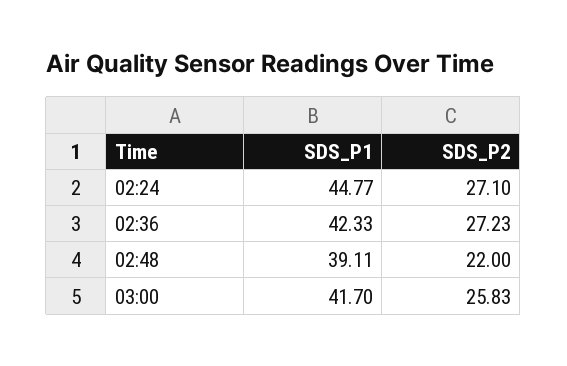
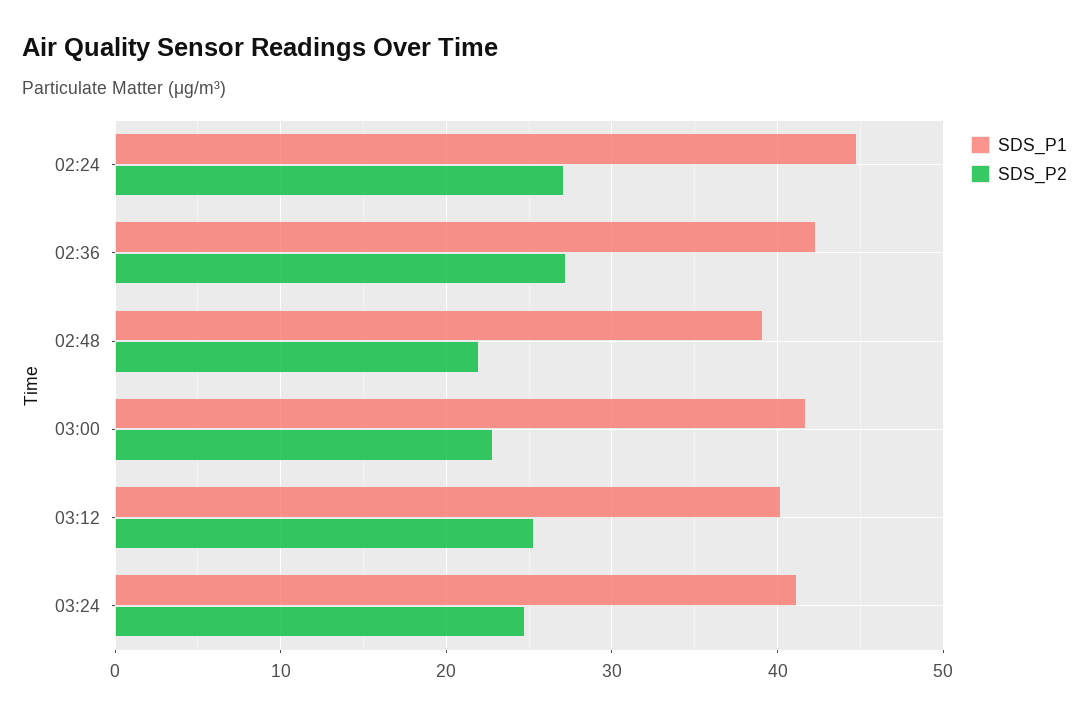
SDS_P2, 03:00: 25.83 -> 23
SDS_P1, 03:12: none -> 40
SDS_P2, 03:12: none -> 25
SDS_P1, 03:24: none -> 41
SDS_P2, 03:24: none -> 25

